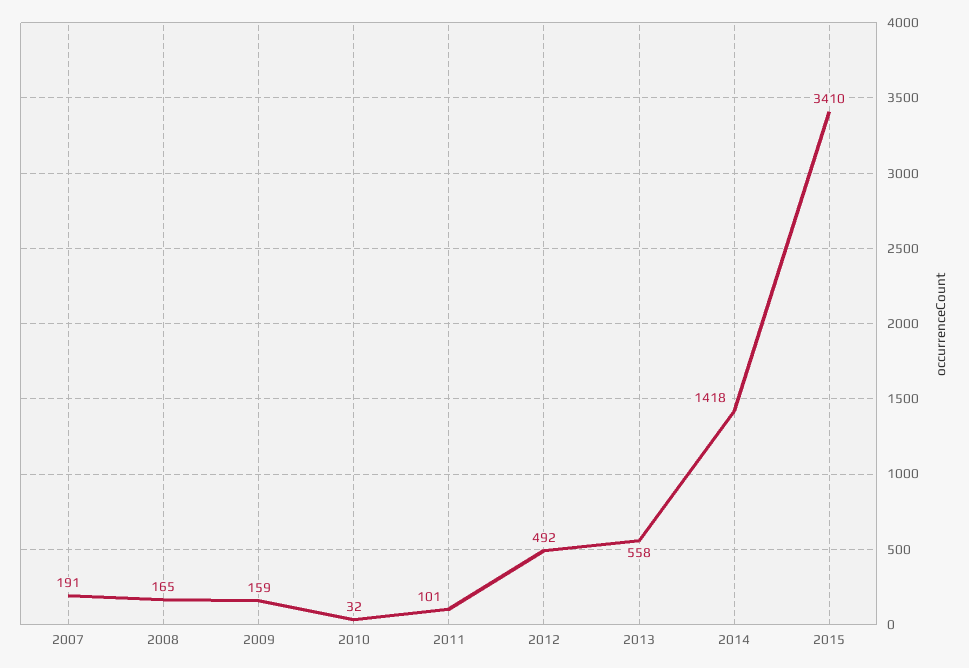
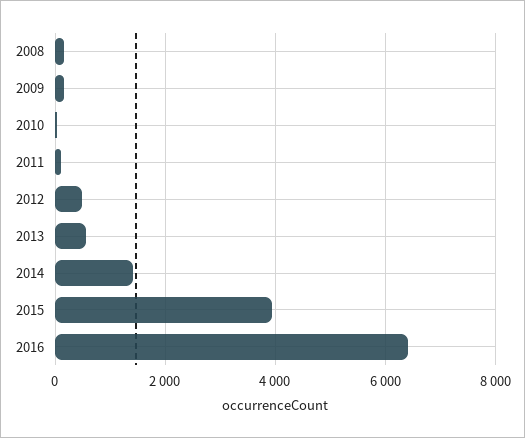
2007: 191 -> none
2015: 3410 -> 4000
2016: none -> 6400

